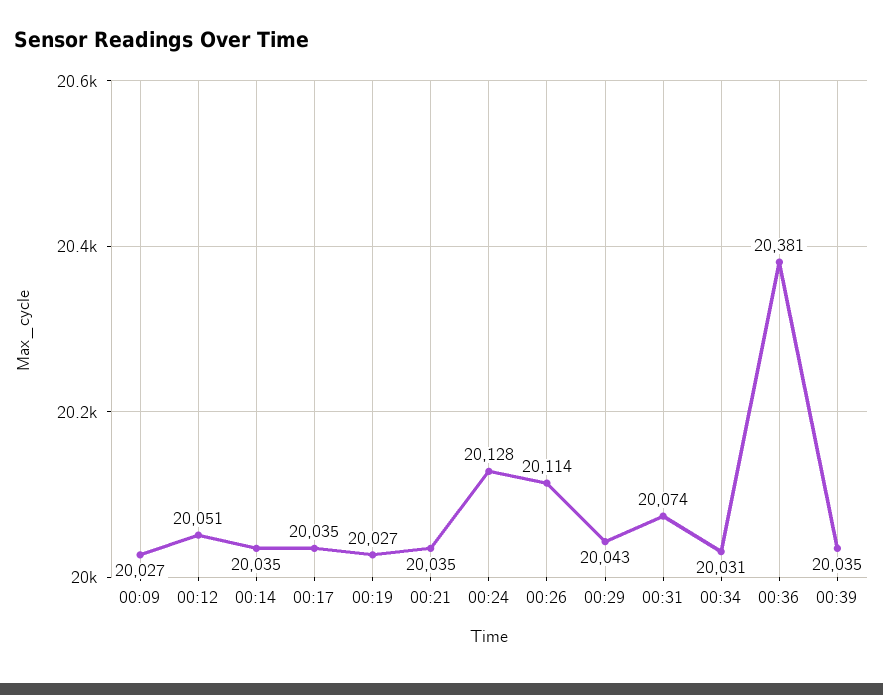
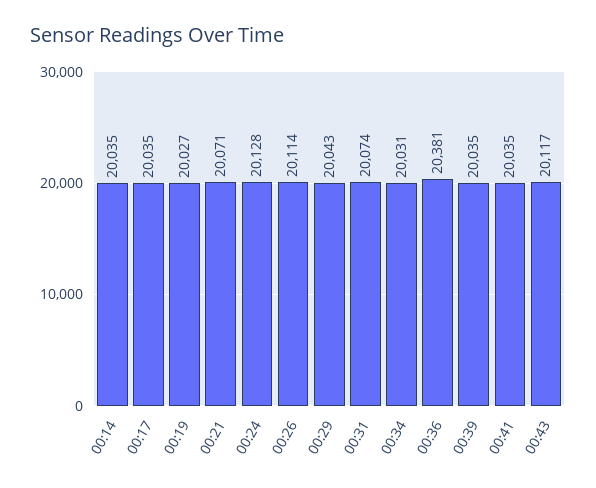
00:09: 20027 -> none
00:12: 20051 -> none
00:21: 20035 -> 20071
00:41: none -> 20035
00:43: none -> 20117

